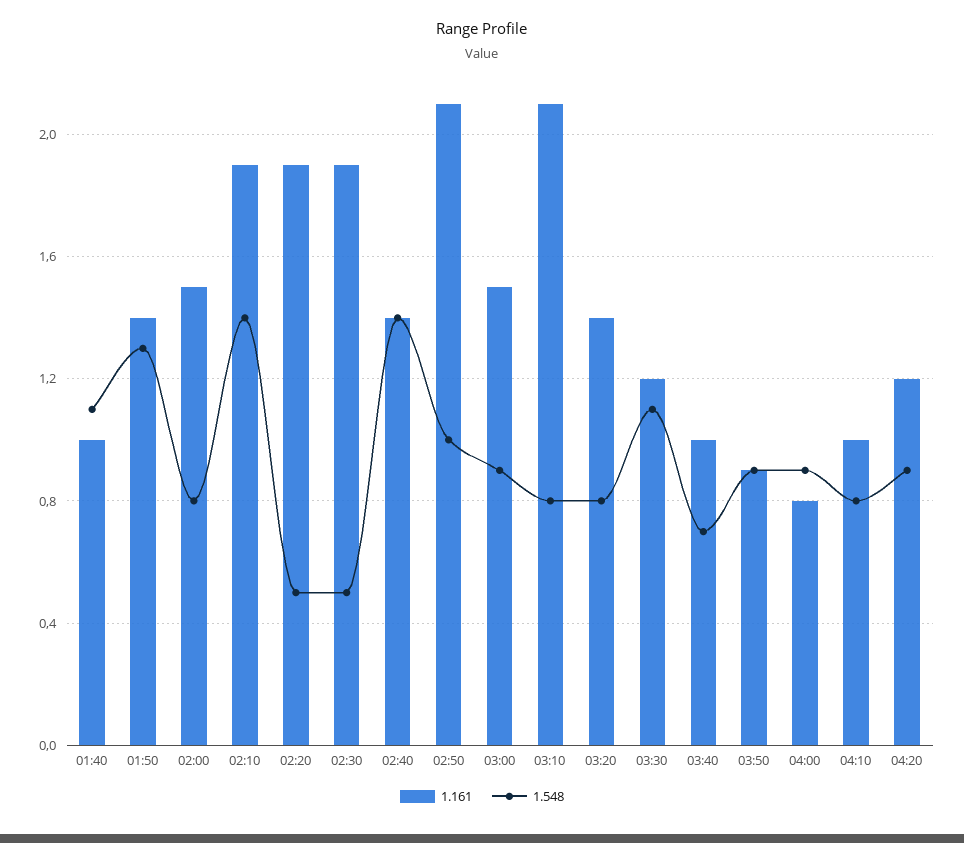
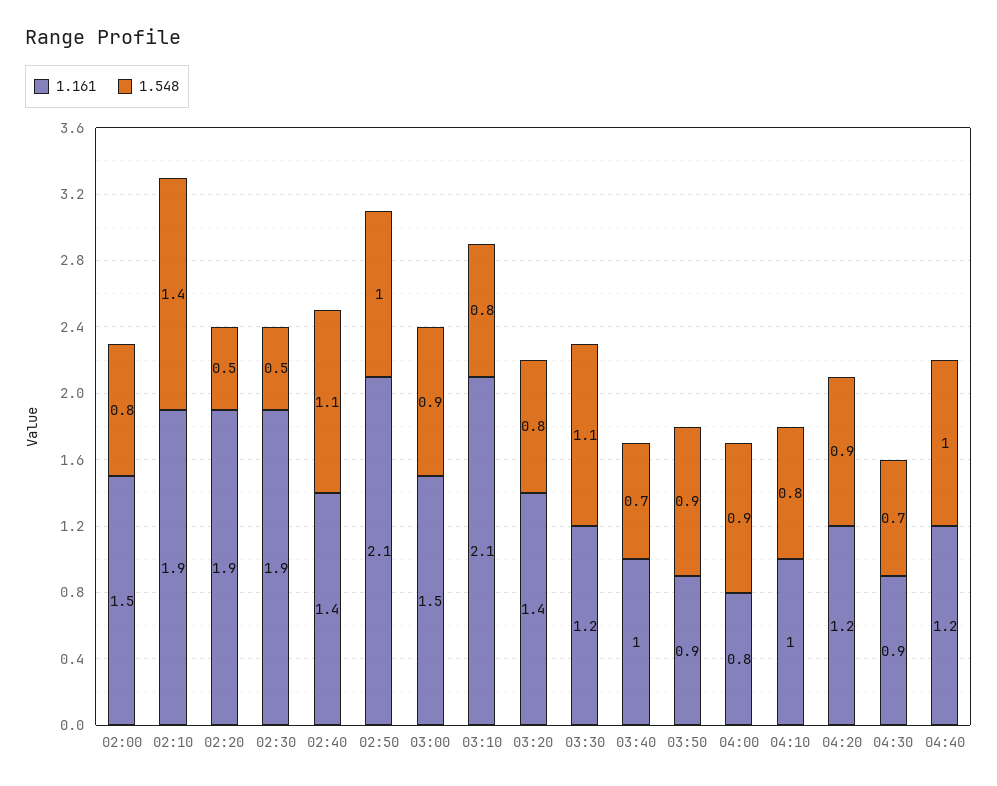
1.161, 01:40: 1 -> none
1.548, 01:40: 1.1 -> none
1.161, 01:50: 1.4 -> none
1.548, 01:50: 1.3 -> none
1.548, 02:40: 1.4 -> 1.1
1.161, 04:30: none -> 0.9
1.548, 04:30: none -> 0.7
1.161, 04:40: none -> 1.2
1.548, 04:40: none -> 1

